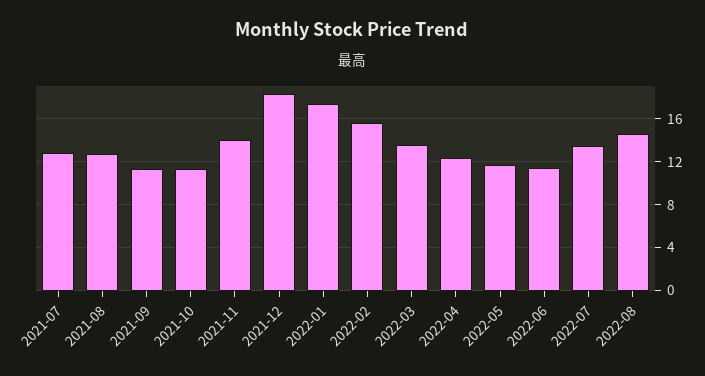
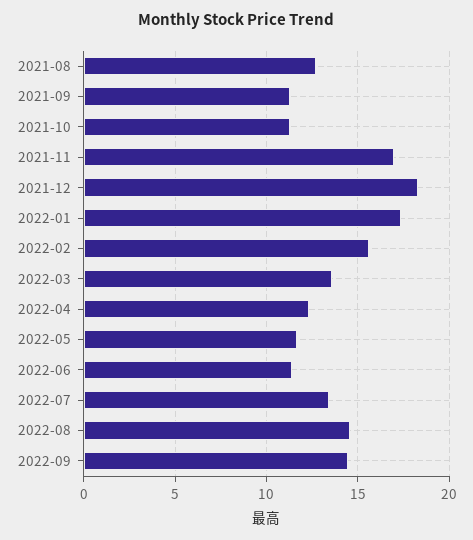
2021-07: 13 -> none
2021-11: 14 -> 17
2022-09: none -> 14.5

